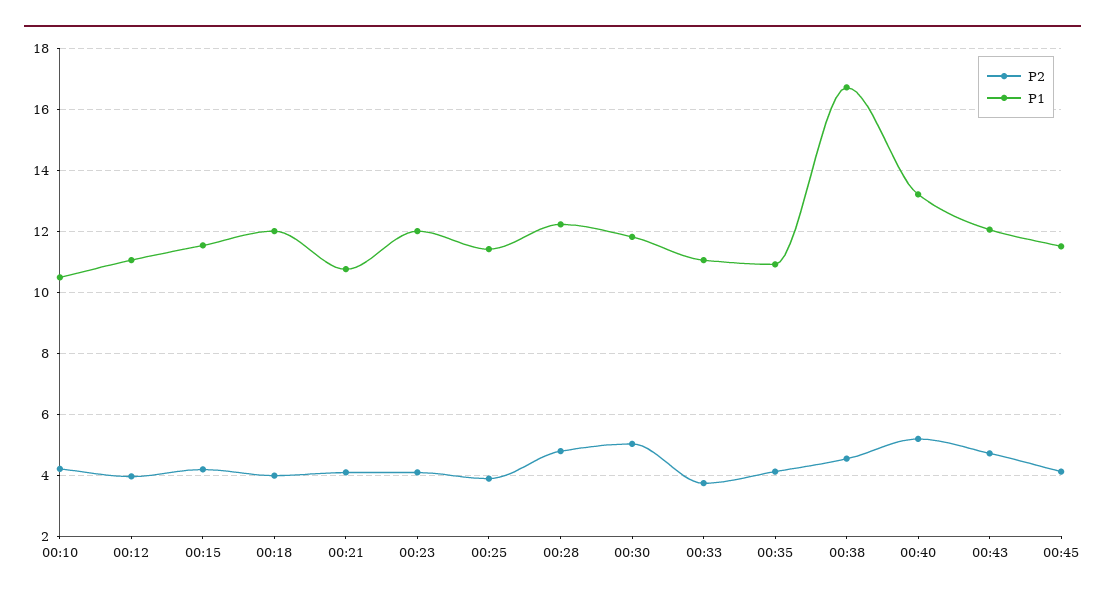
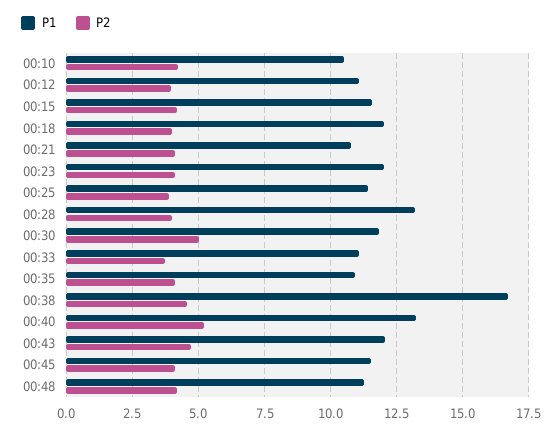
P2, 00:28: 4.8 -> 4
P1, 00:28: 12.2 -> 13.25
P1, 00:48: none -> 11.25
P2, 00:48: none -> 4.25

